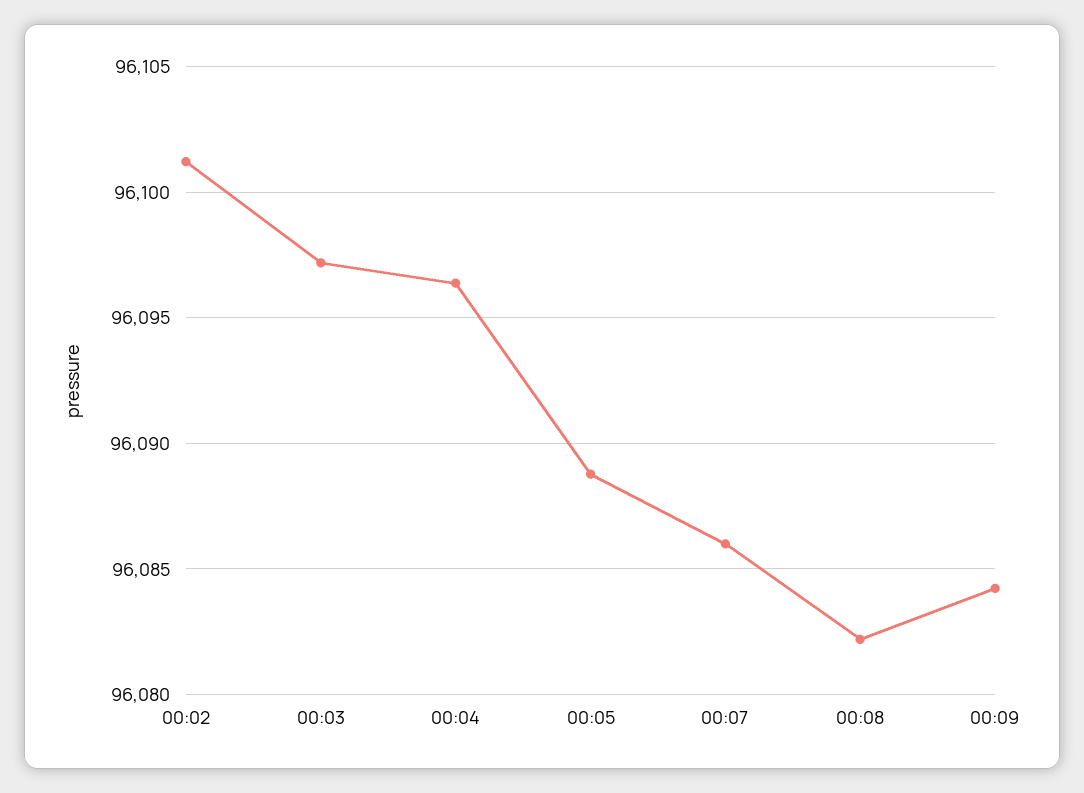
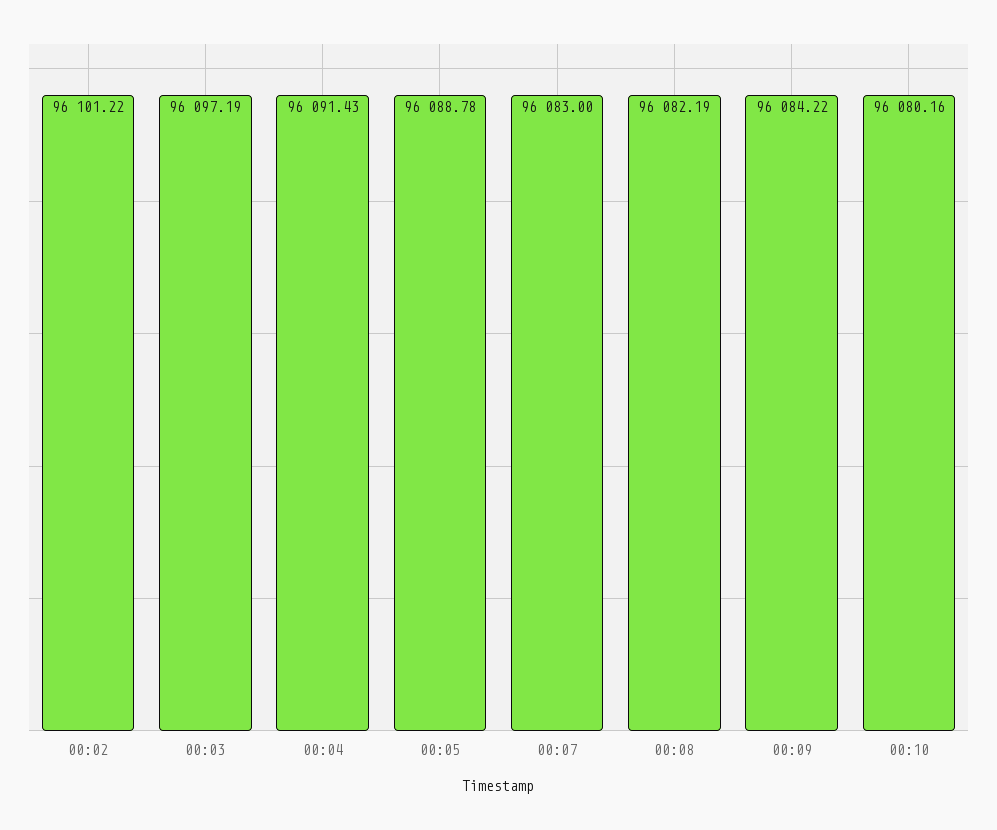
00:04: 96096.5 -> 96091.43
00:07: 96086 -> 96083
00:10: none -> 96080.16

